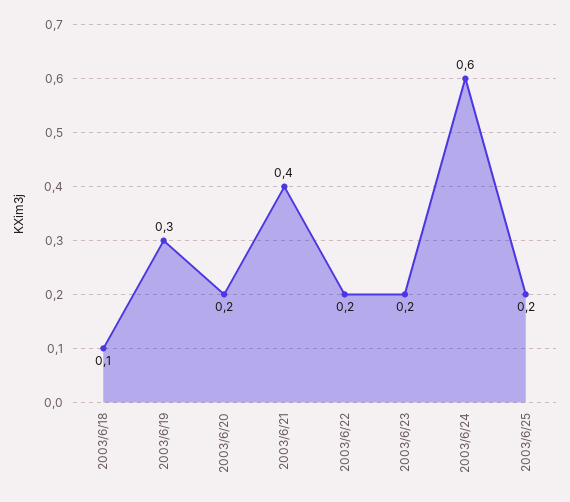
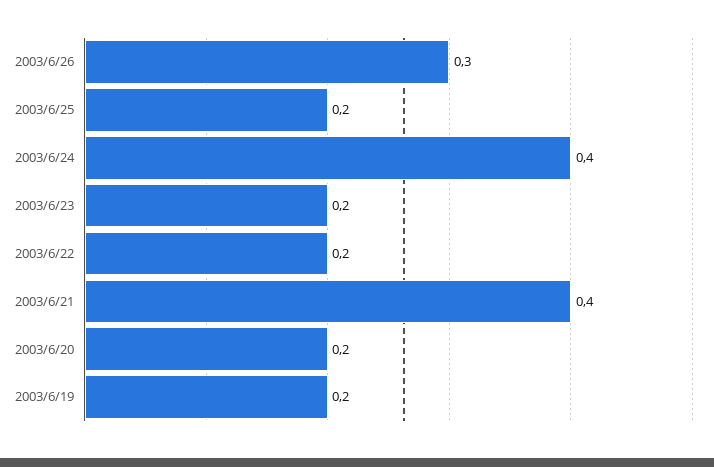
2003/6/18: 0.1 -> none
2003/6/19: 0.3 -> 0.2
2003/6/24: 0.6 -> 0.4
2003/6/26: none -> 0.3

